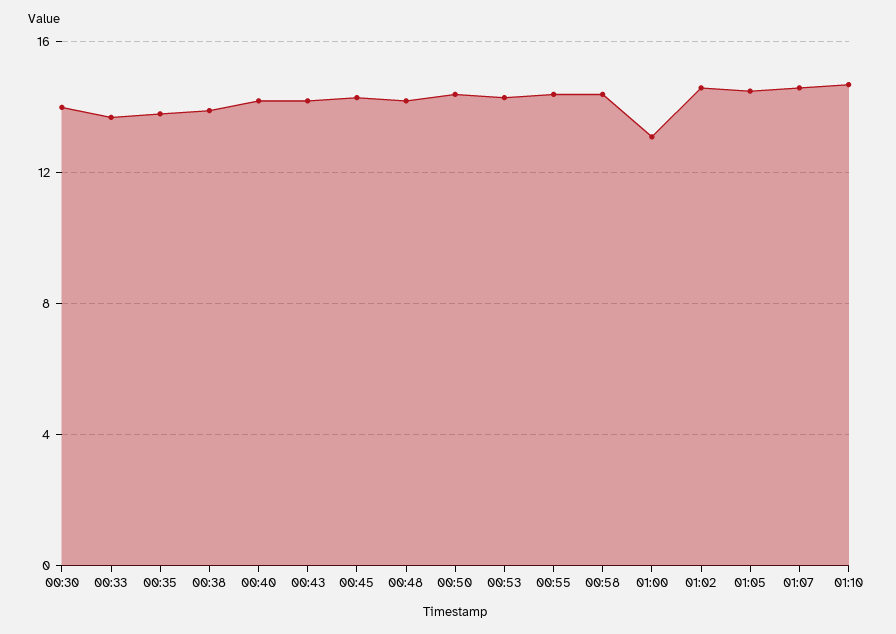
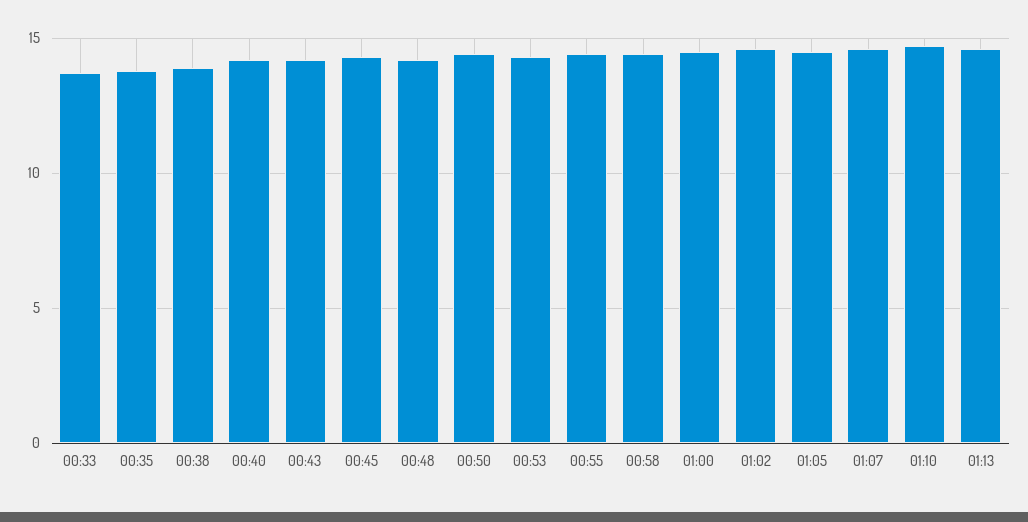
00:30: 14 -> none
01:00: 13 -> 14.5
01:13: none -> 14.5

